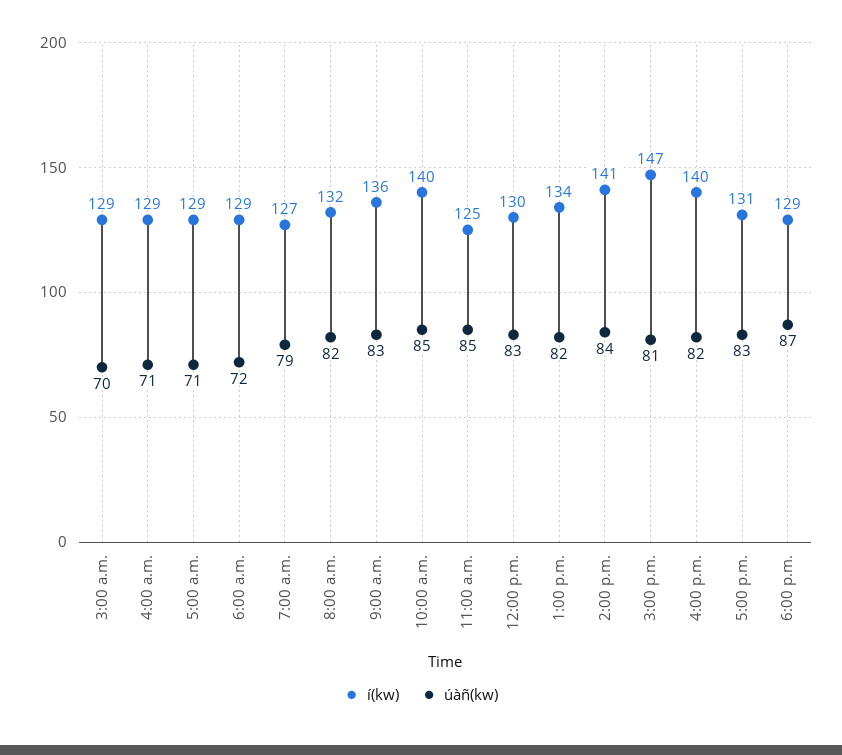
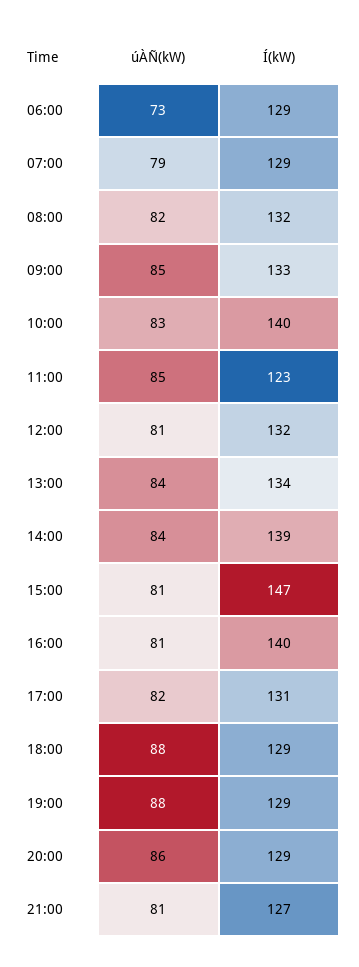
í(kw), 3:00 a.m.: 129 -> none
úàñ(kw), 3:00 a.m.: 70 -> none
í(kw), 4:00 a.m.: 129 -> none
úàñ(kw), 4:00 a.m.: 71 -> none
í(kw), 5:00 a.m.: 129 -> none
úàñ(kw), 5:00 a.m.: 71 -> none
úàñ(kw), 6:00 a.m.: 72 -> 73
í(kw), 7:00 a.m.: 127 -> 129
í(kw), 9:00 a.m.: 136 -> 133
úàñ(kw), 9:00 a.m.: 83 -> 85
úàñ(kw), 10:00 a.m.: 85 -> 83
í(kw), 11:00 a.m.: 125 -> 123
í(kw), 12:00 p.m.: 130 -> 132
úàñ(kw), 12:00 p.m.: 83 -> 81
úàñ(kw), 1:00 p.m.: 82 -> 84
í(kw), 2:00 p.m.: 141 -> 139
úàñ(kw), 4:00 p.m.: 82 -> 81
úàñ(kw), 5:00 p.m.: 83 -> 82
úàñ(kw), 6:00 p.m.: 87 -> 88
úàñ(kw), 19:00: none -> 88
í(kw), 19:00: none -> 129
úàñ(kw), 20:00: none -> 86
í(kw), 20:00: none -> 129
úàñ(kw), 21:00: none -> 81
í(kw), 21:00: none -> 127

